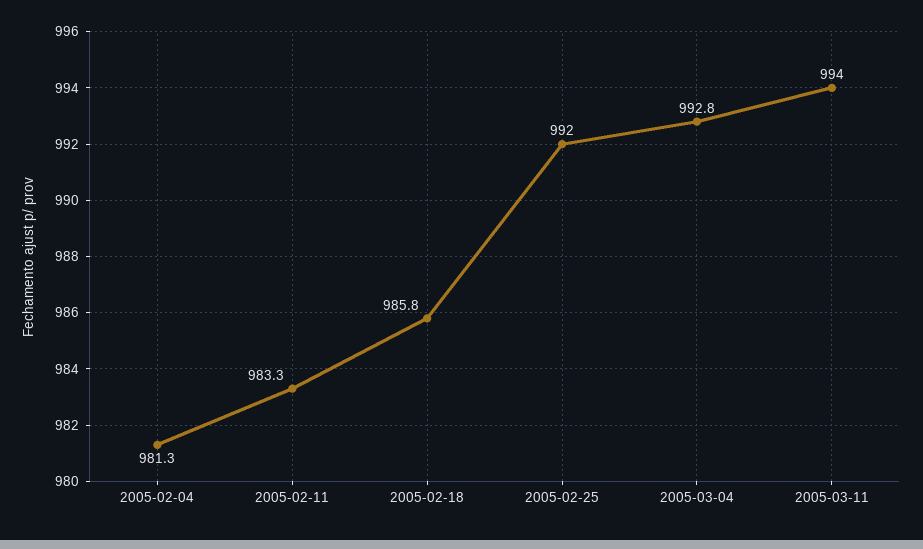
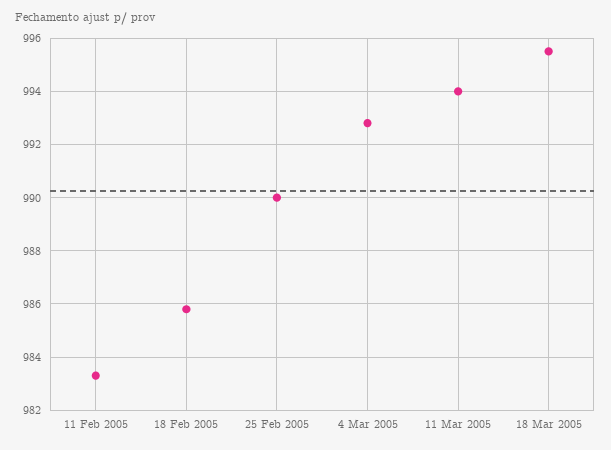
2005-02-04: 981.3 -> none
2005-02-25: 992 -> 990
18 Mar 2005: none -> 995.5

